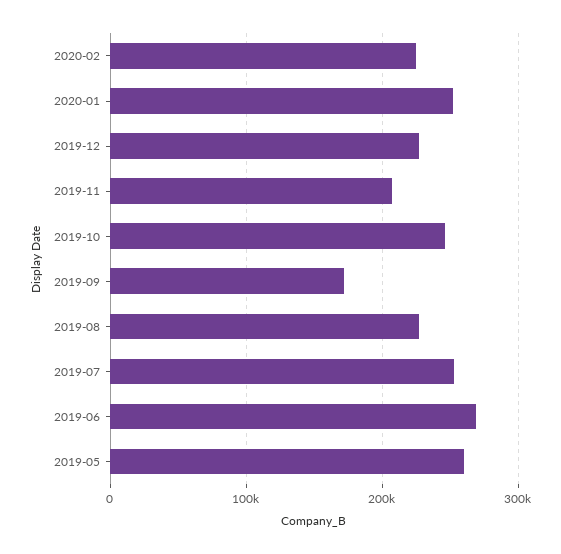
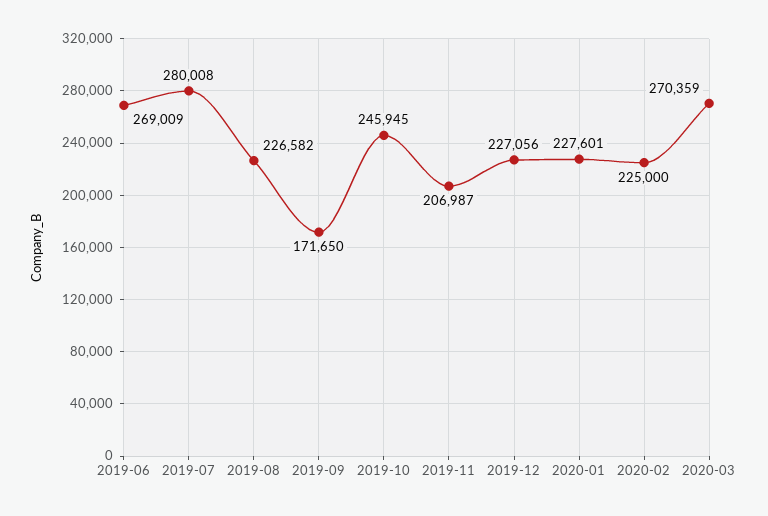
2020-01: 250000 -> 227601
2019-07: 250000 -> 280008
2019-05: 260000 -> none
2020-03: none -> 270359

